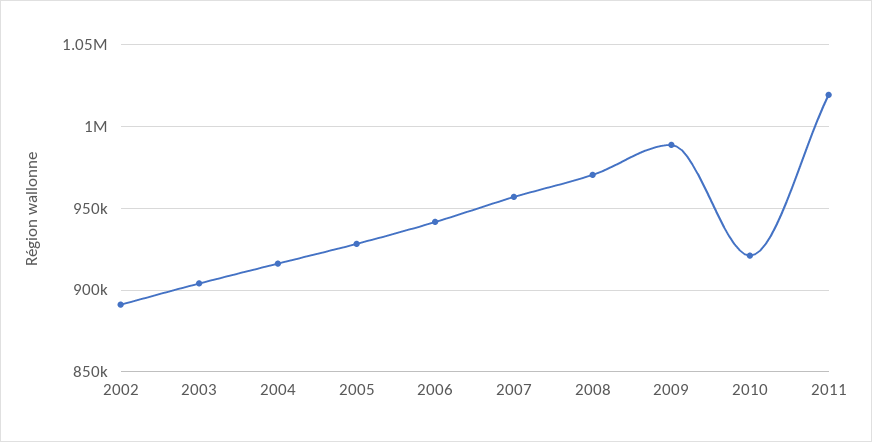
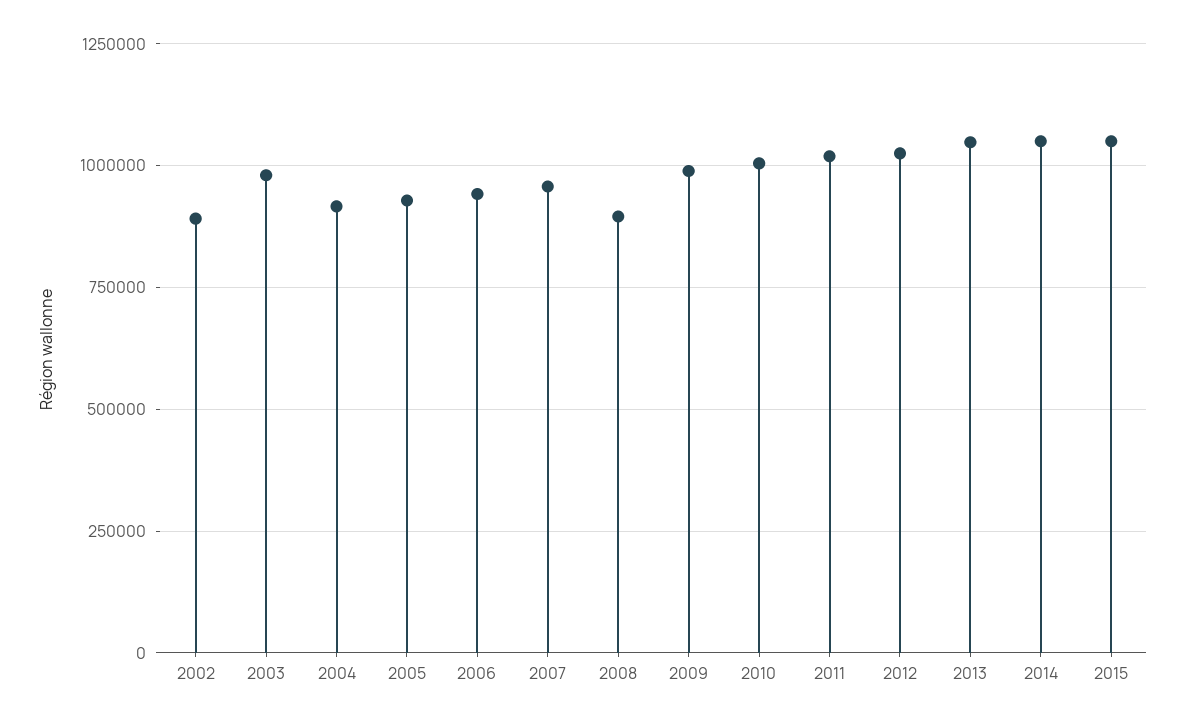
2003: 905000 -> 975000
2008: 970000 -> 900000
2010: 920000 -> 1000000
2012: none -> 1025000
2013: none -> 1050000
2014: none -> 1050000
2015: none -> 1050000

